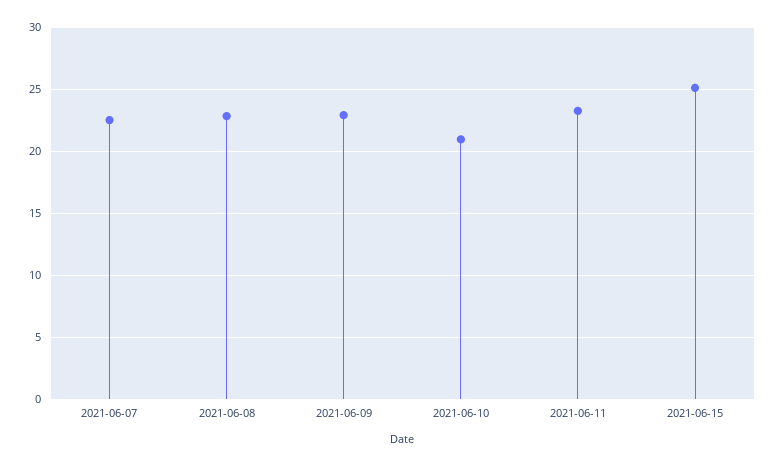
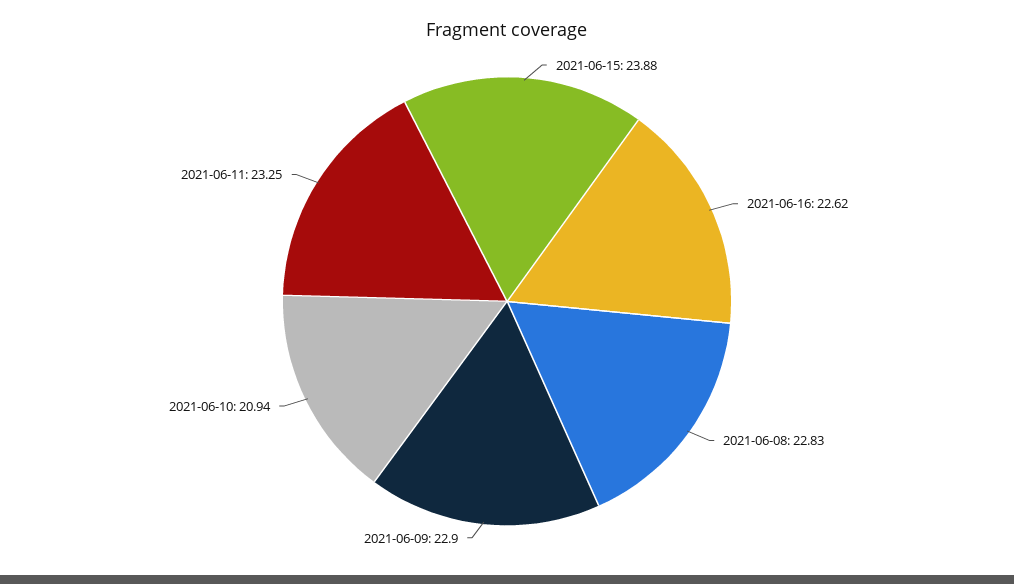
2021-06-07: 22.5 -> none
2021-06-15: 25 -> 23.88
2021-06-16: none -> 22.62

